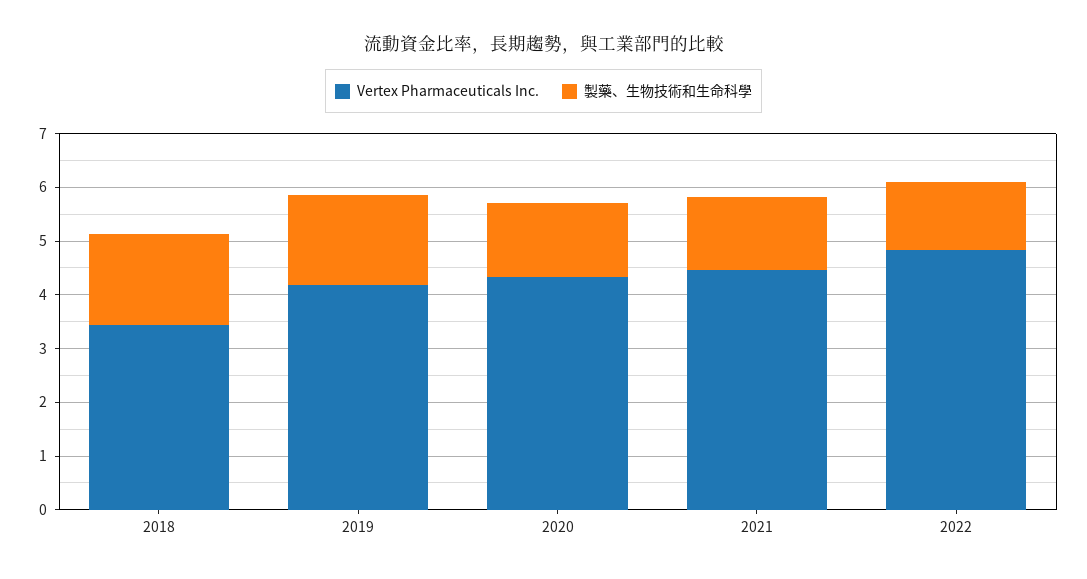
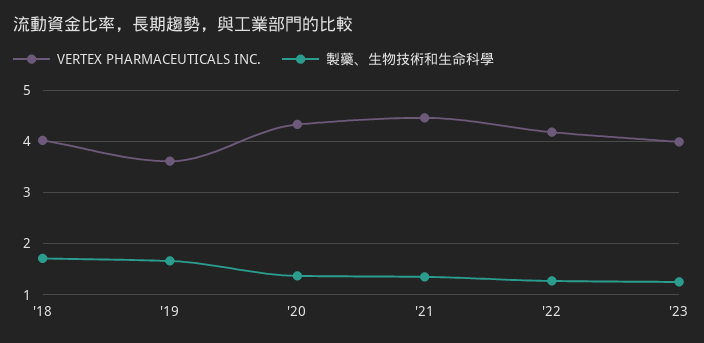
Vertex Pharmaceuticals Inc., 2018: 3.4 -> 4
Vertex Pharmaceuticals Inc., 2019: 4.2 -> 3.6
Vertex Pharmaceuticals Inc., 2022: 4.8 -> 4.2
Vertex Pharmaceuticals Inc., '23: none -> 4
製藥、生物技術和生命科學, '23: none -> 1.2

